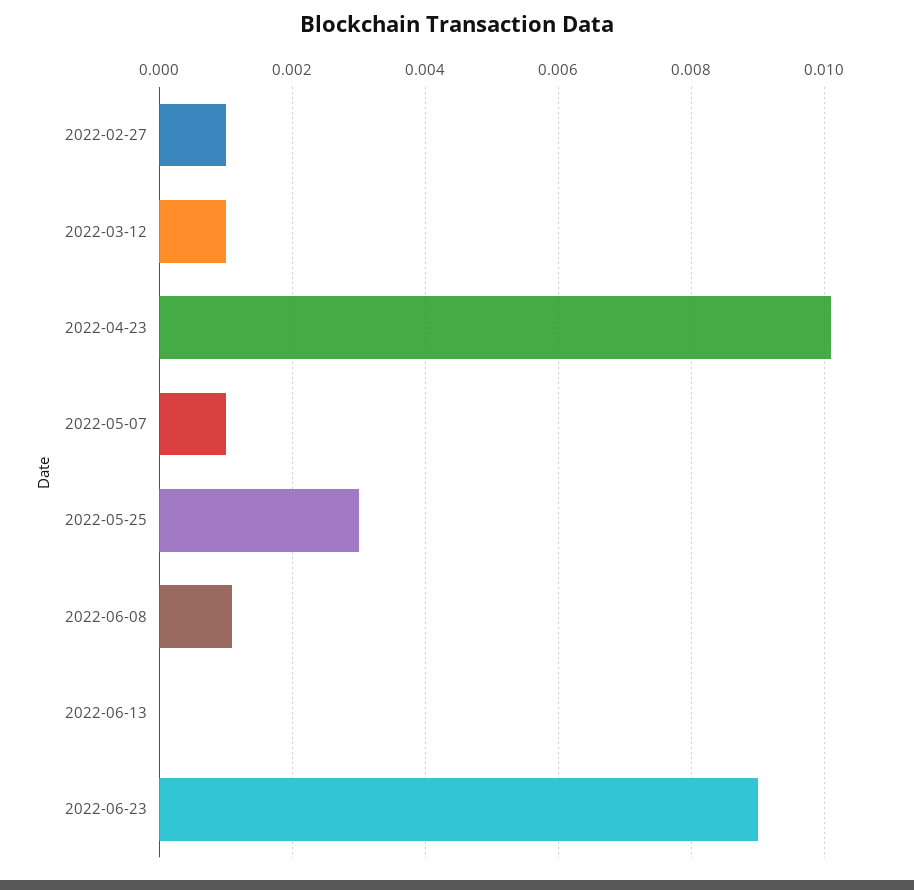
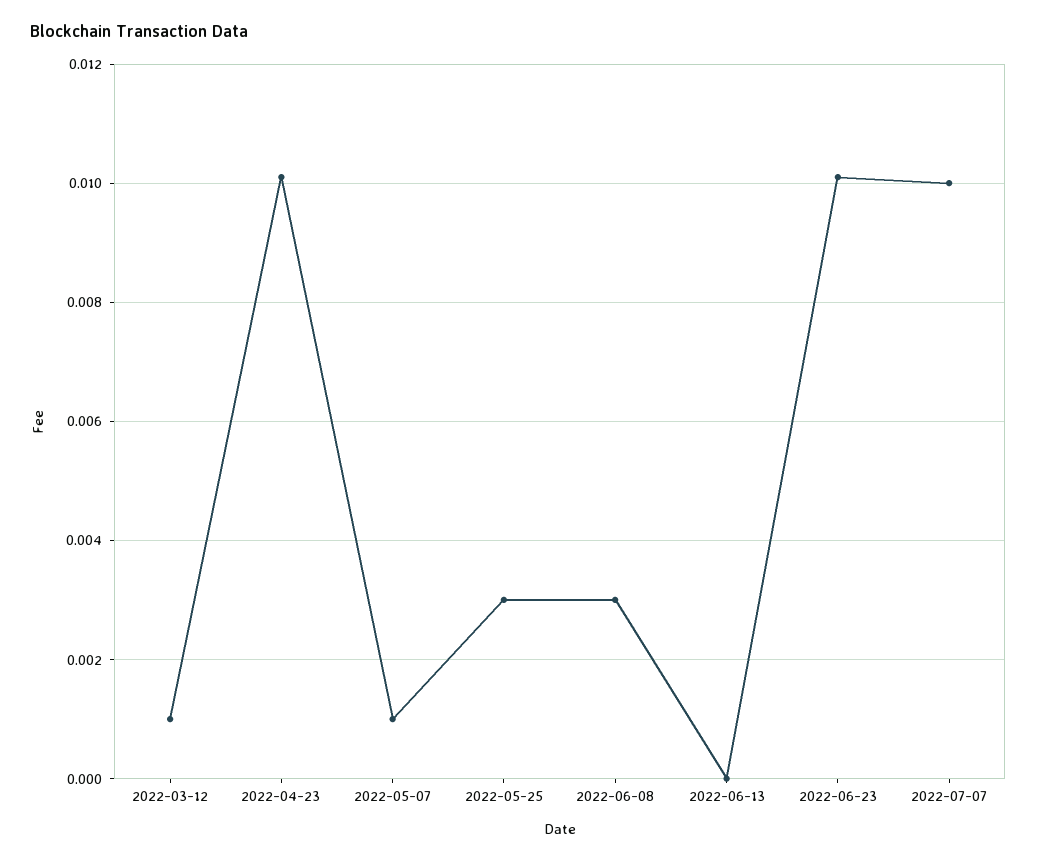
2022-02-27: 0.001 -> none
2022-06-08: 0.001 -> 0.003
2022-06-23: 0.009 -> 0.01
2022-07-07: none -> 0.01

